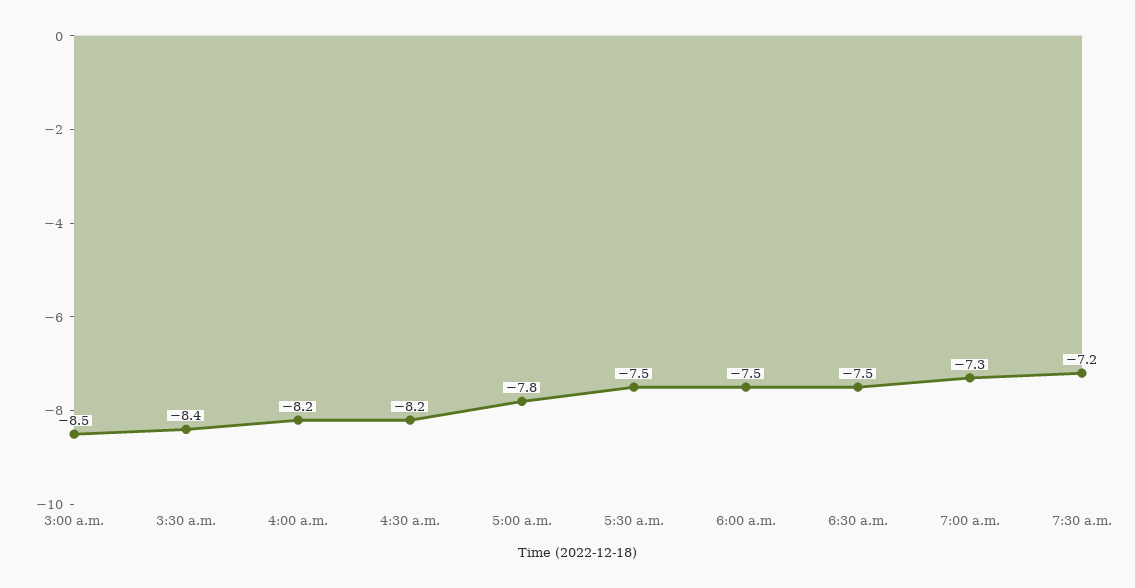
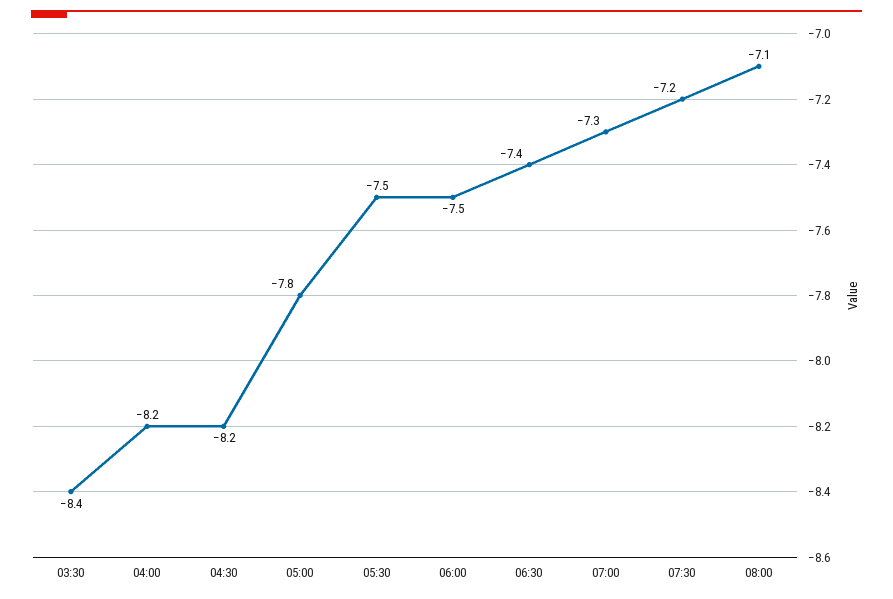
3:00 a.m.: -8.5 -> none
6:30 a.m.: -7.5 -> -7.4
08:00: none -> -7.1

